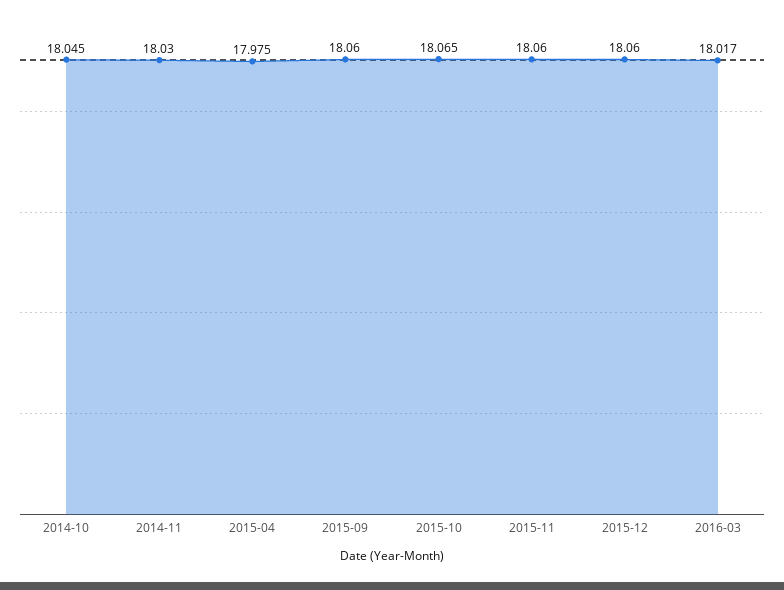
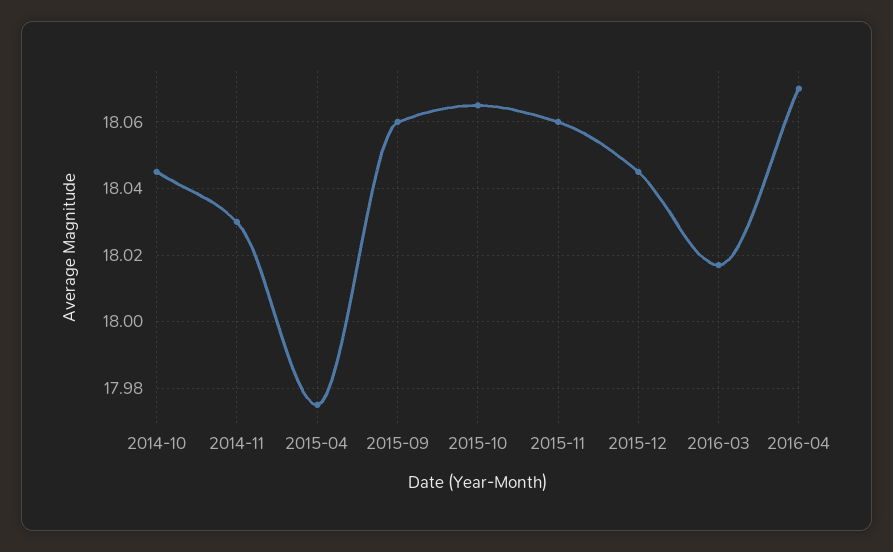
2015-12: 18.06 -> 18.045
2016-04: none -> 18.07

